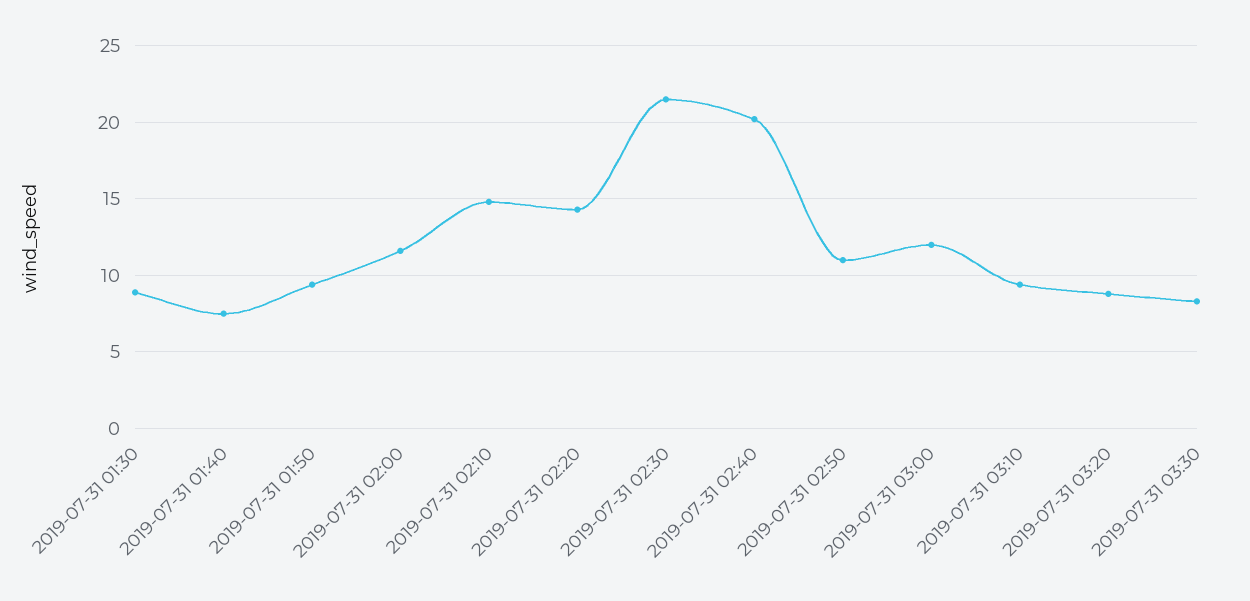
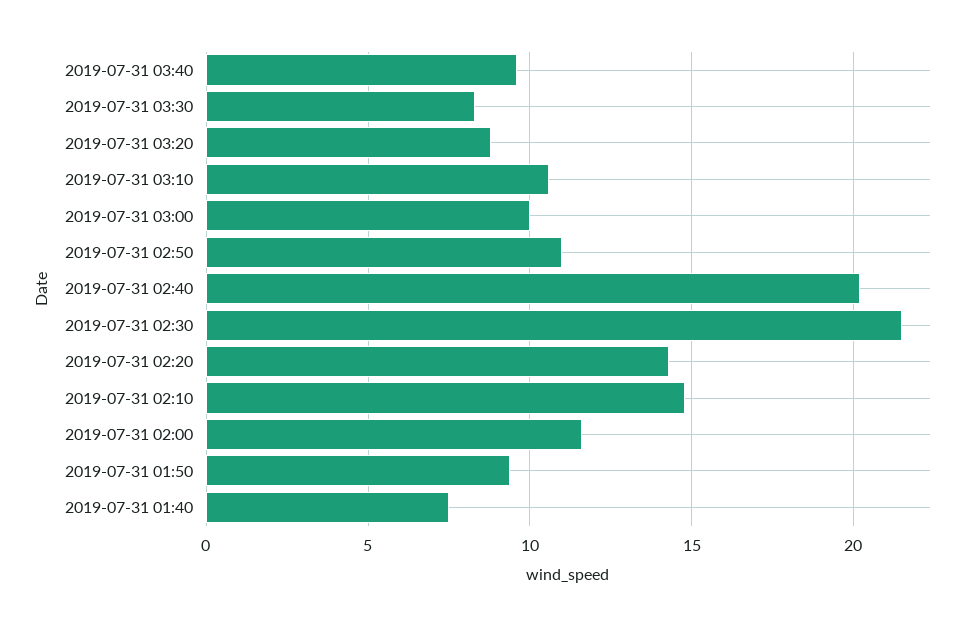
2019-07-31 01:30: 9 -> none
2019-07-31 03:00: 12 -> 10
2019-07-31 03:10: 9.5 -> 10.5
2019-07-31 03:40: none -> 9.5

